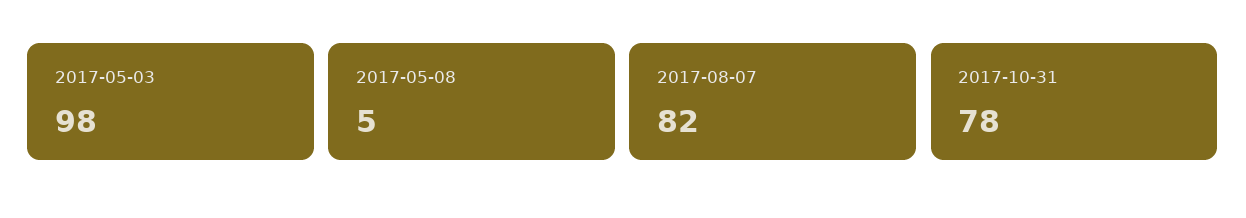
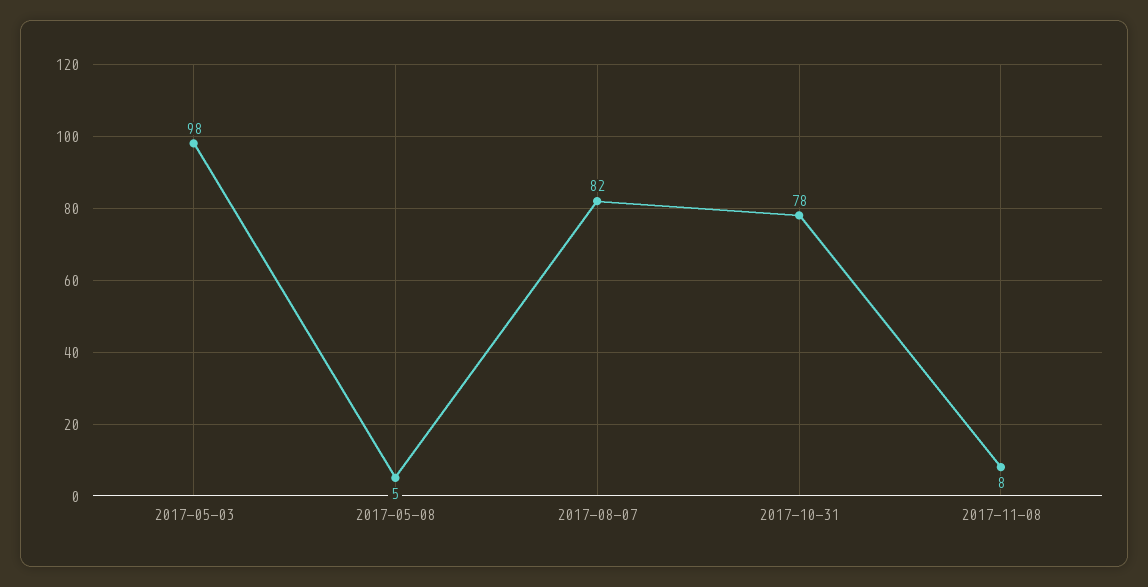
2017-11-08: none -> 8

